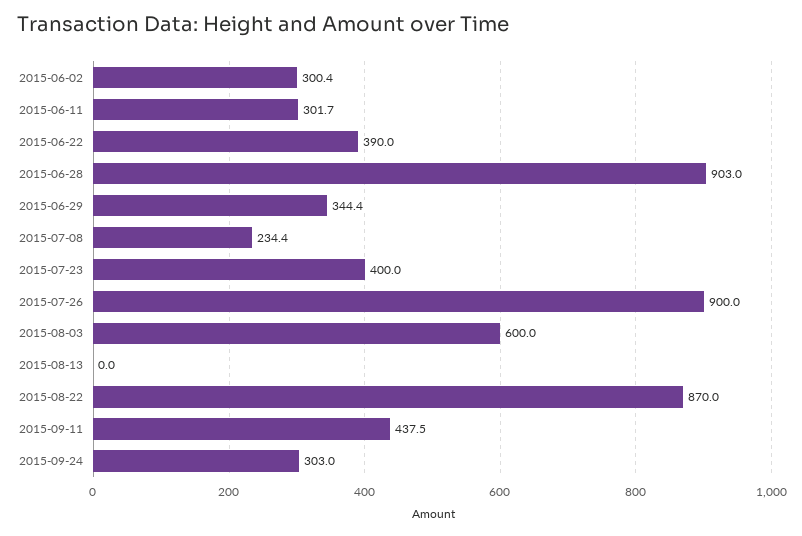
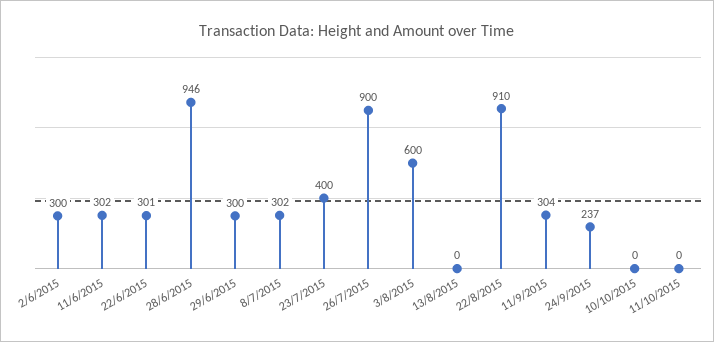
2015-06-22: 390 -> 301
2015-06-28: 903 -> 946
2015-06-29: 344.4 -> 300
2015-07-08: 234.4 -> 302
2015-08-22: 870 -> 910
2015-09-11: 437.5 -> 304
2015-09-24: 303 -> 237
10/10/2015: none -> 0
11/10/2015: none -> 0

